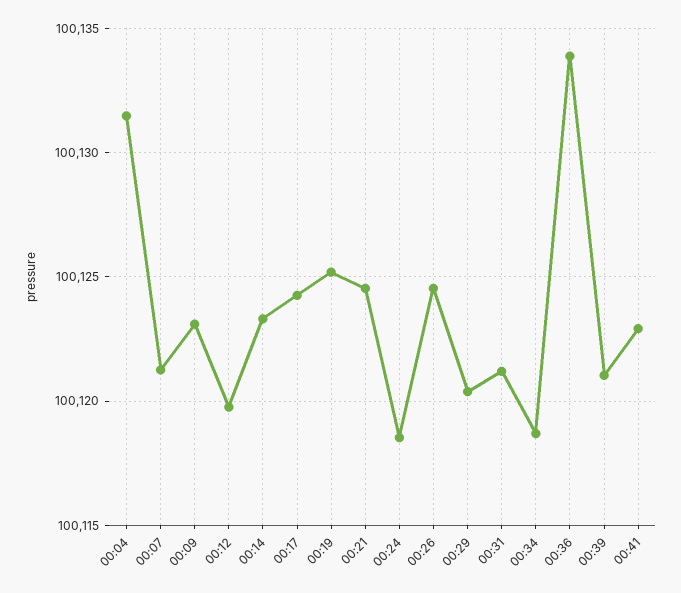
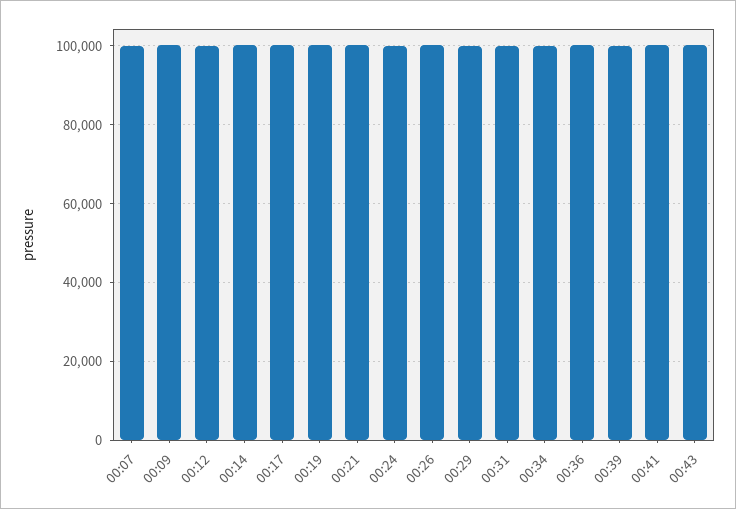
00:04: 100131.5 -> none
00:43: none -> 100000

